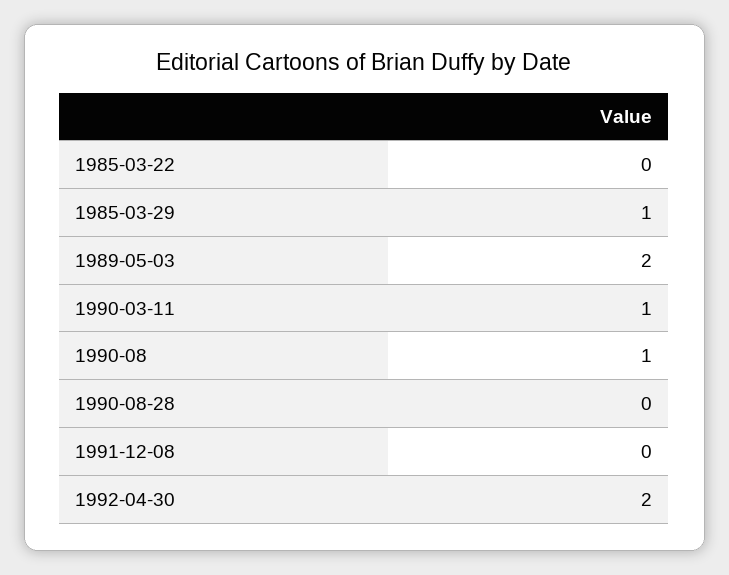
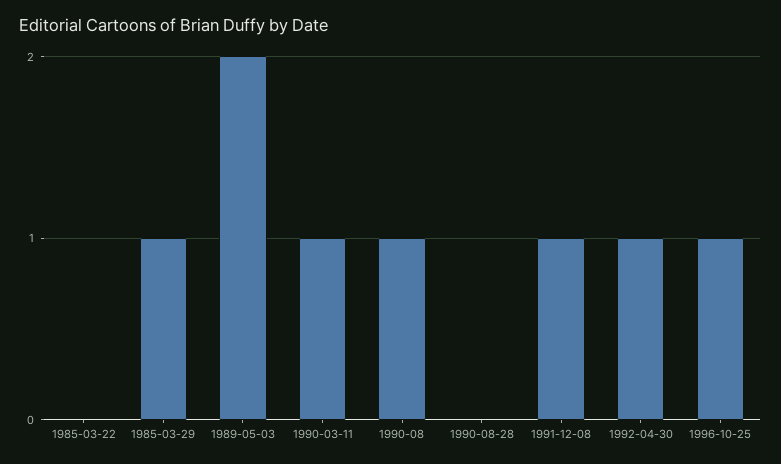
1991-12-08: 0 -> 1
1992-04-30: 2 -> 1
1996-10-25: none -> 1

